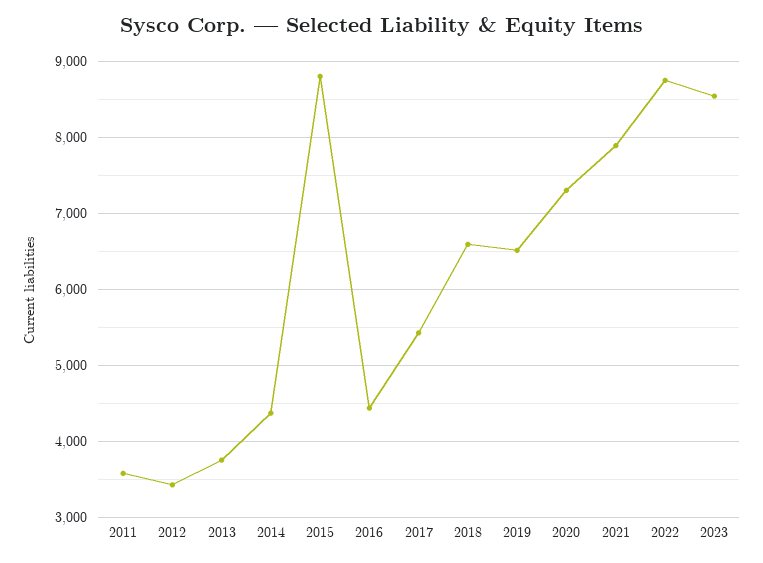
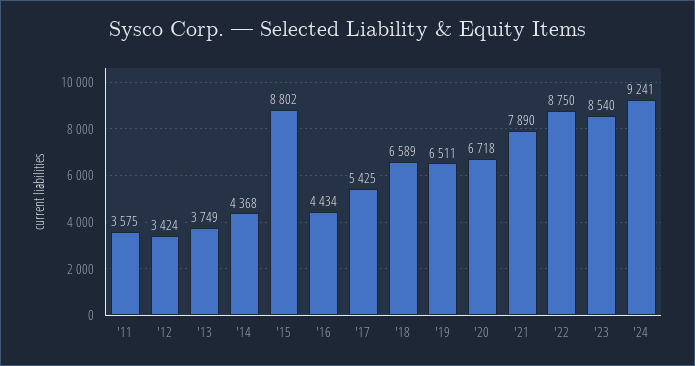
2020: 7300 -> 6718
'24: none -> 9241

